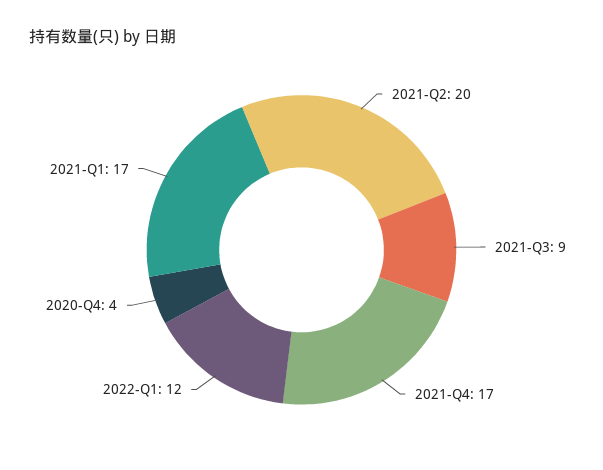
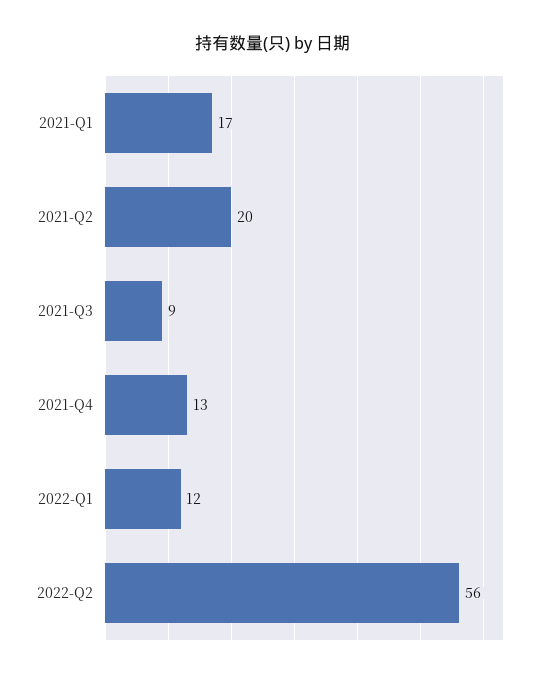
2021-Q4: 17 -> 13
2020-Q4: 4 -> none
2022-Q2: none -> 56

